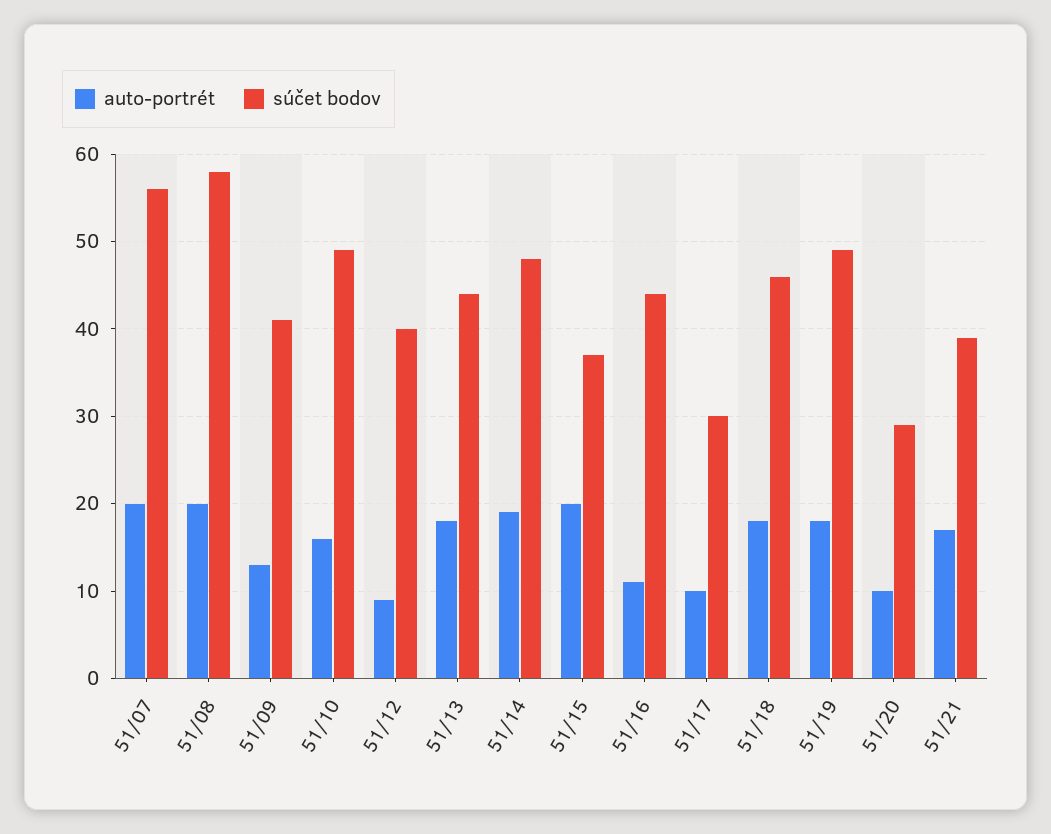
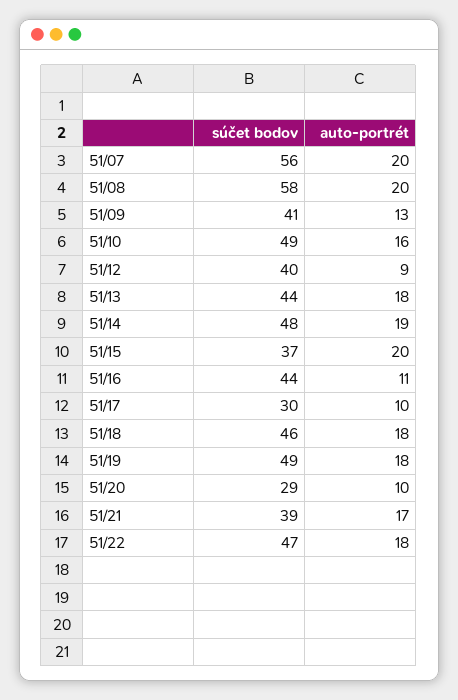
súčet bodov, 51/22: none -> 47
auto-portrét, 51/22: none -> 18

